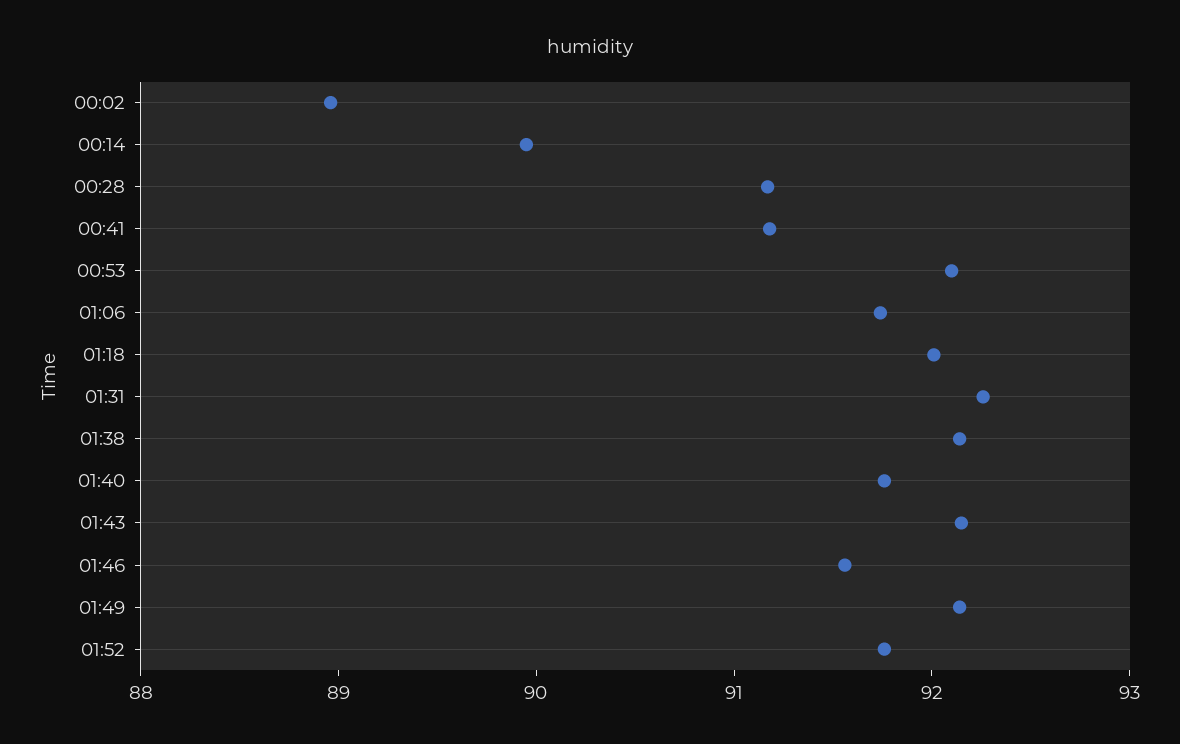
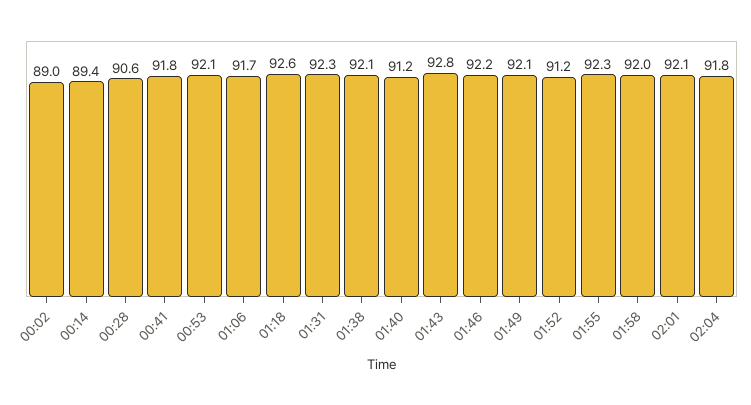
00:14: 90 -> 89.4
00:28: 91.2 -> 90.6
00:41: 91.2 -> 91.8
01:18: 92 -> 92.6
01:40: 91.8 -> 91.2
01:43: 92.2 -> 92.8
01:46: 91.6 -> 92.2
01:52: 91.8 -> 91.2
01:55: none -> 92.3
01:58: none -> 92
02:01: none -> 92.1
02:04: none -> 91.8

